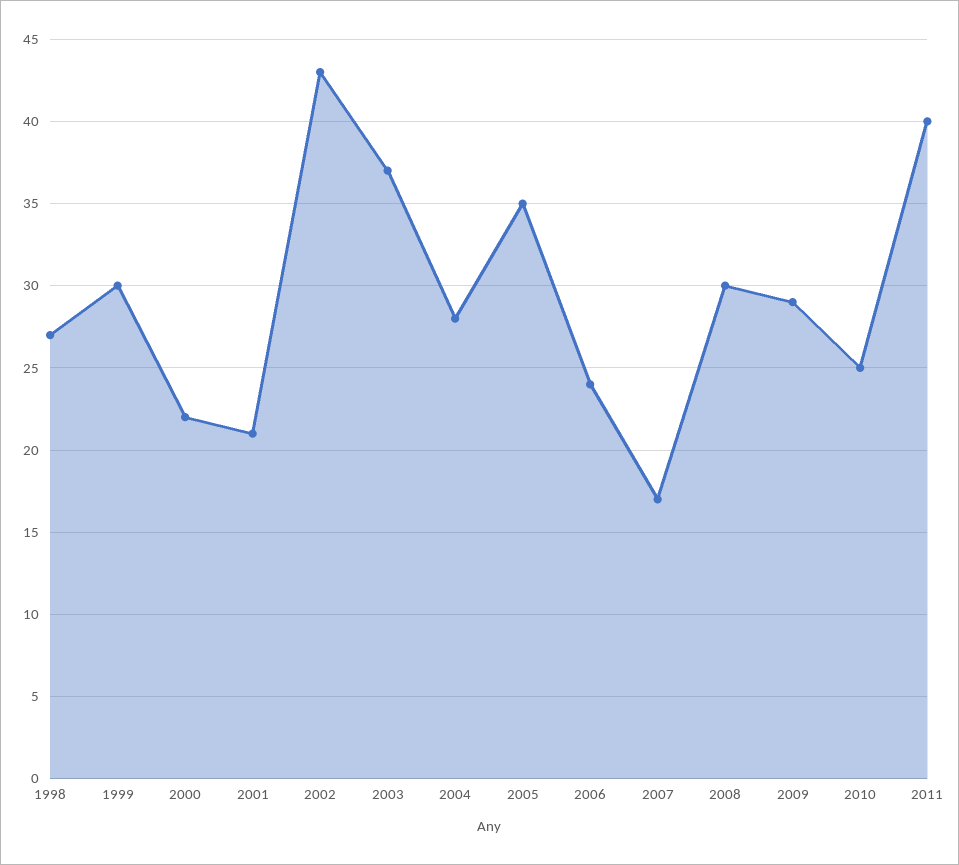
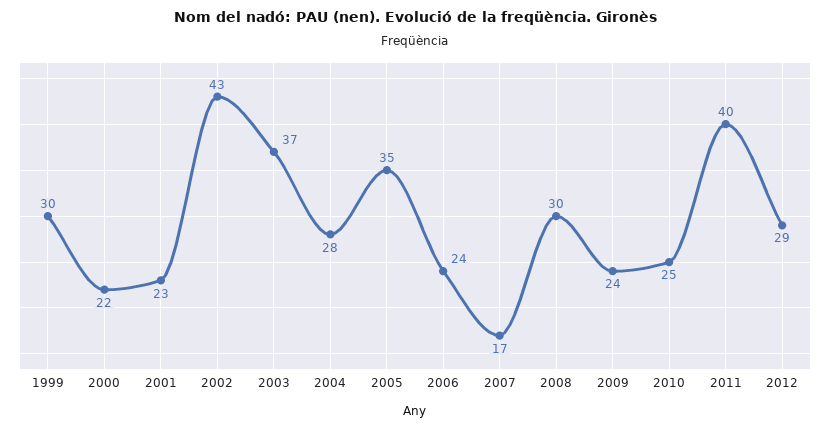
1998: 27 -> none
2001: 21 -> 23
2009: 29 -> 24
2012: none -> 29

